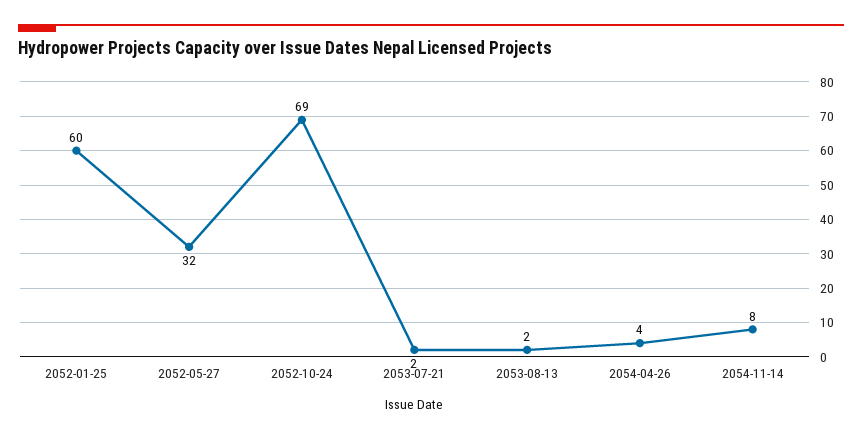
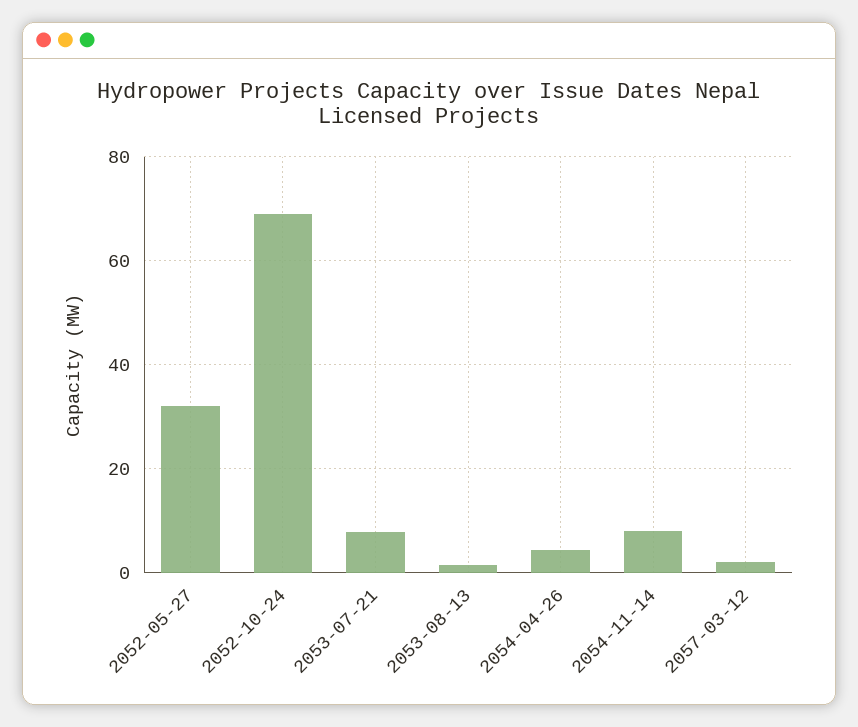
2052-01-25: 60 -> none
2053-07-21: 2 -> 8
2057-03-12: none -> 2

